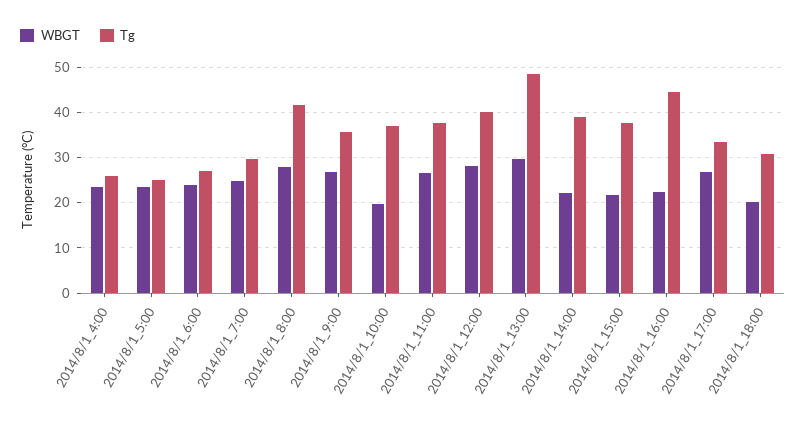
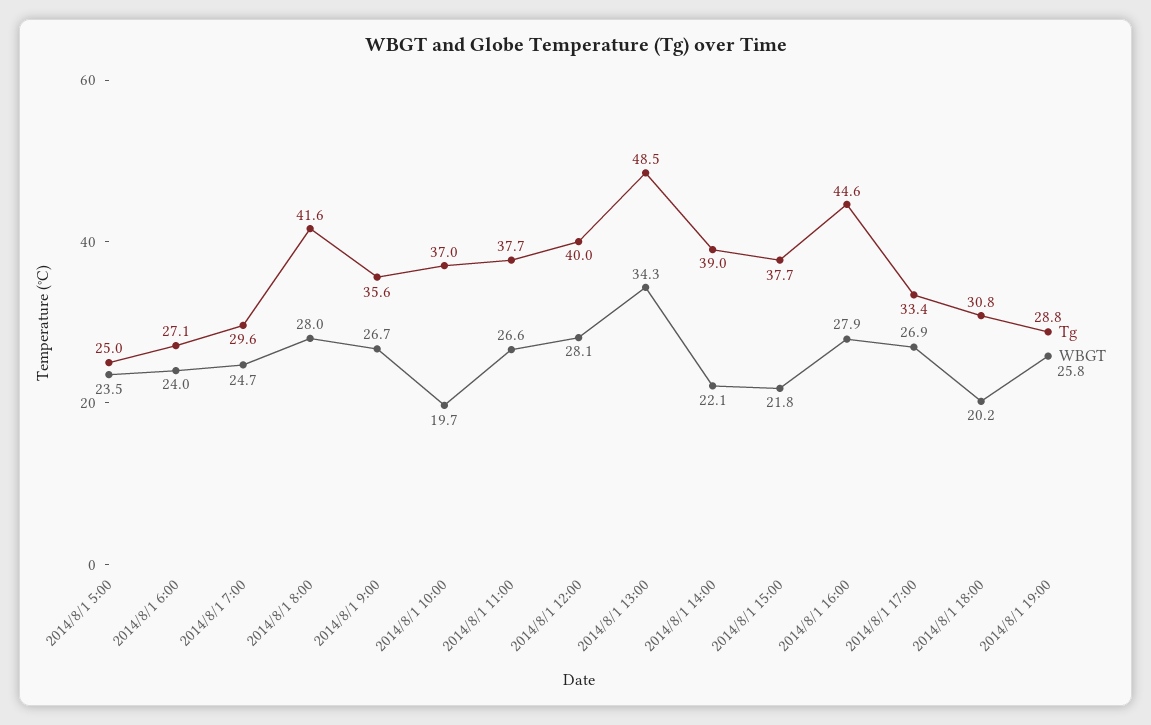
WBGT, 2014/8/1_4:00: 24 -> none
Tg, 2014/8/1_4:00: 26 -> none
WBGT, 2014/8/1_13:00: 30 -> 34.3
WBGT, 2014/8/1_16:00: 22 -> 27.9
Tg, 2014/8/1 19:00: none -> 28.8
WBGT, 2014/8/1 19:00: none -> 25.8

